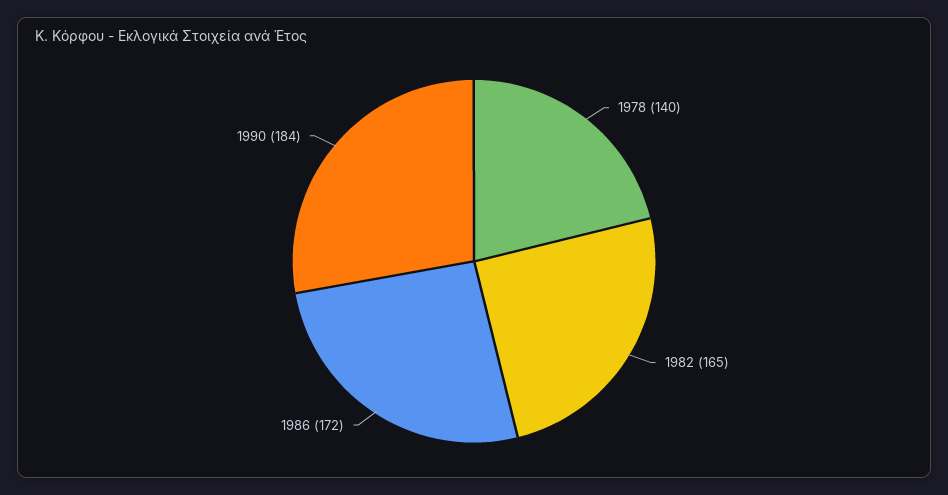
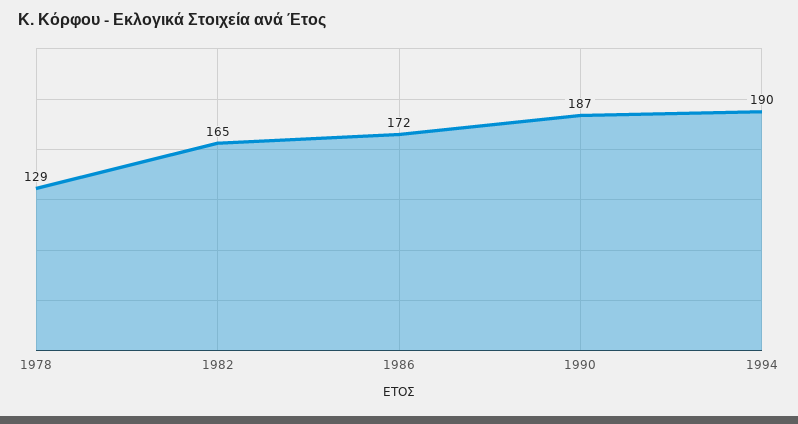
1978: 140 -> 129
1990: 184 -> 187
1994: none -> 190

